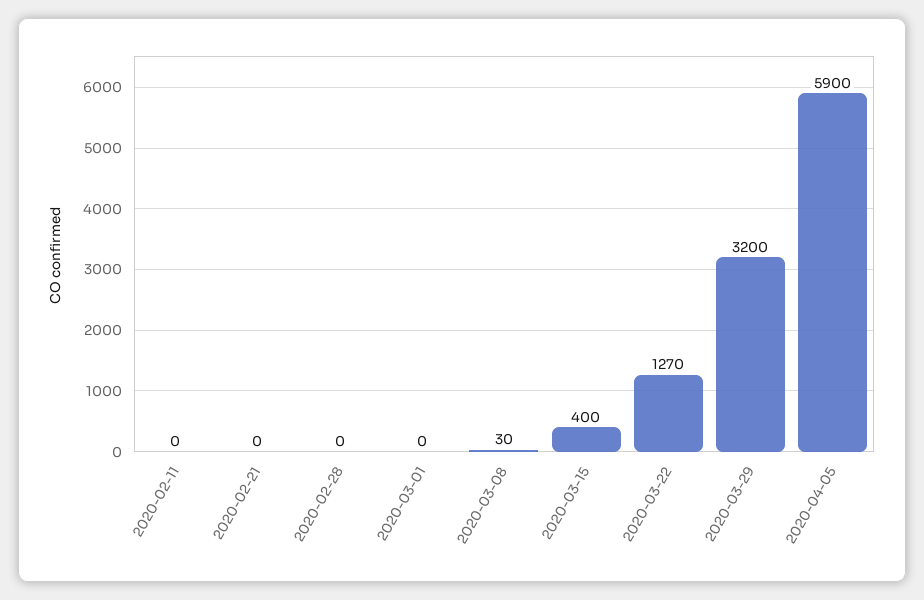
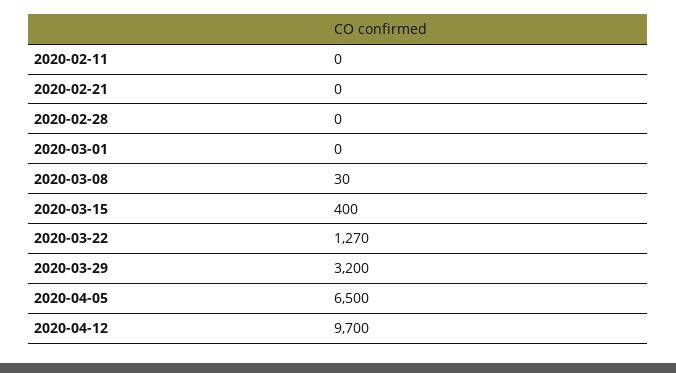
2020-04-05: 5900 -> 6500
2020-04-12: none -> 9700

